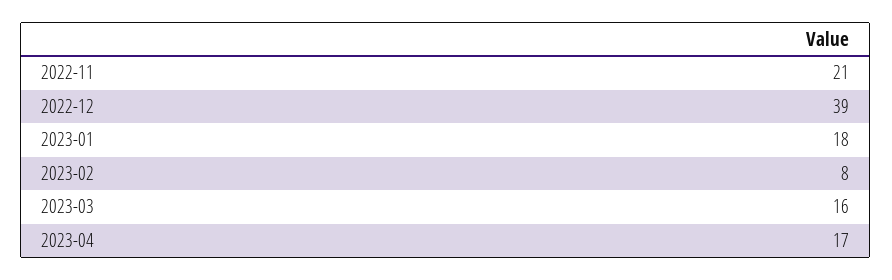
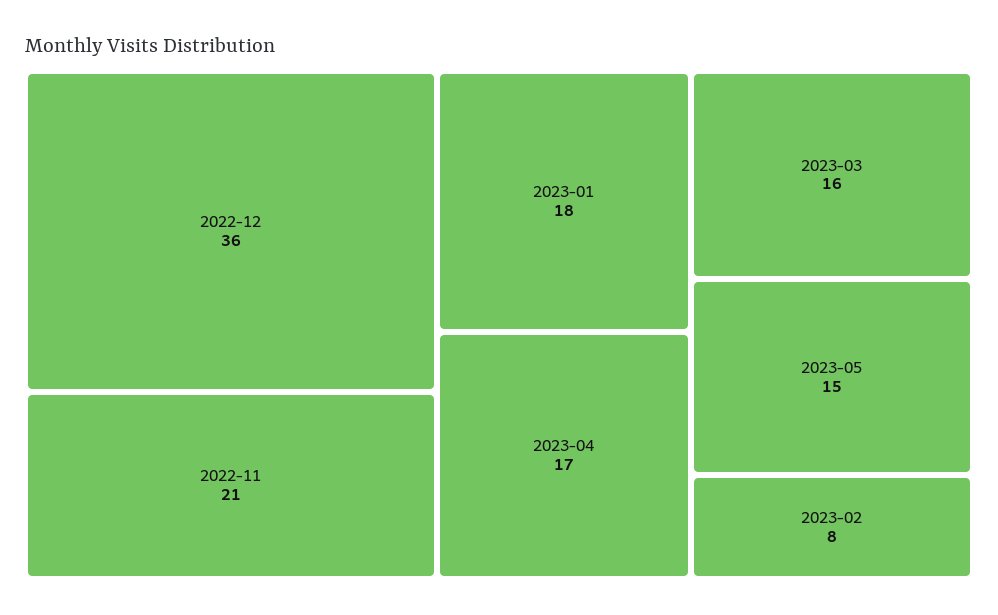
2022-12: 39 -> 36
2023-05: none -> 15

